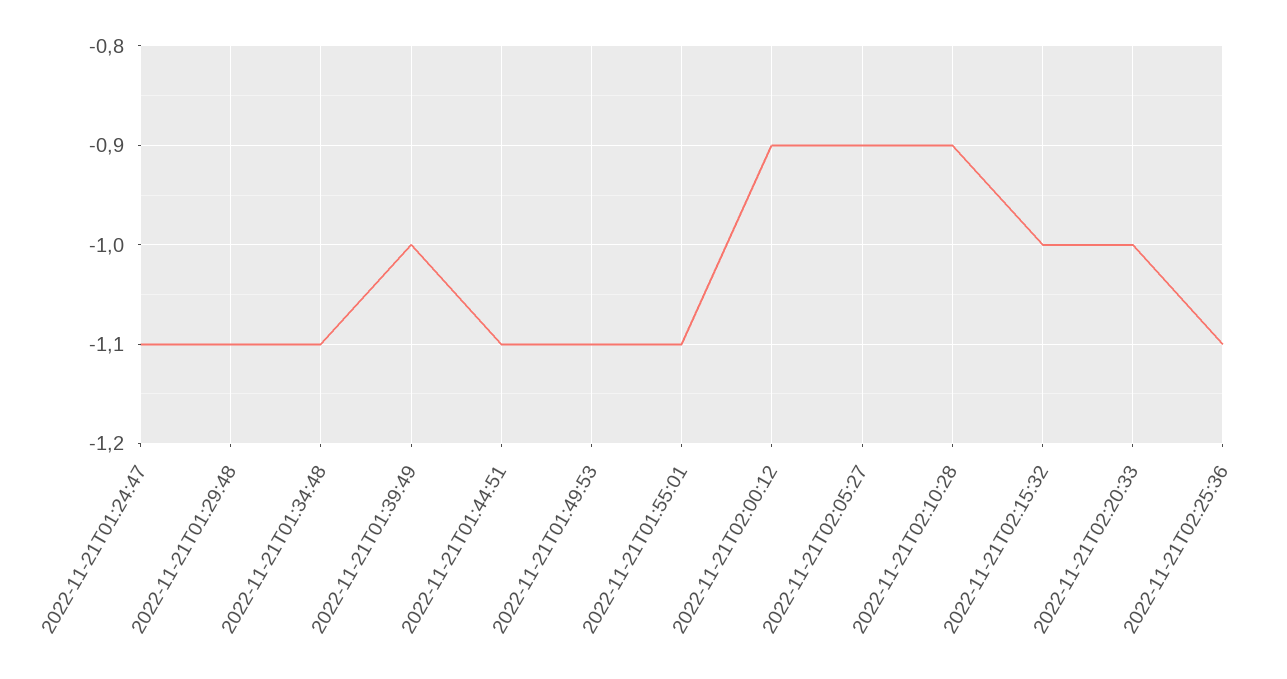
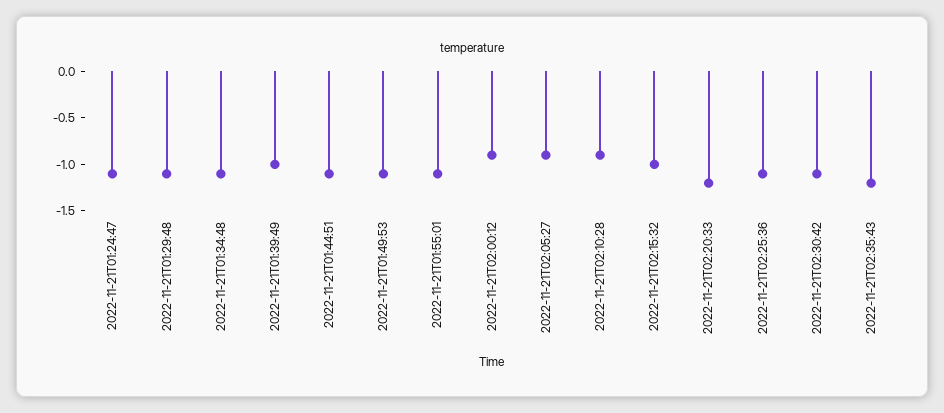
2022-11-21T02:20:33: -1 -> -1.2
2022-11-21T02:30:42: none -> -1.1
2022-11-21T02:35:43: none -> -1.2

